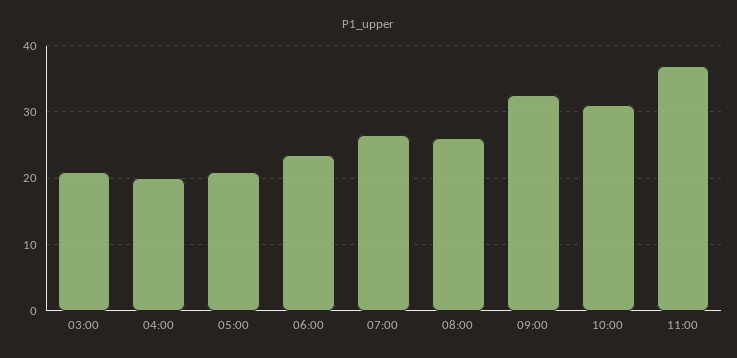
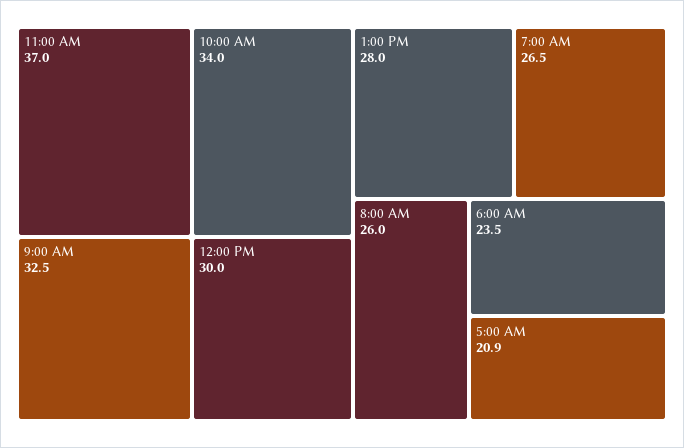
03:00: 21 -> none
04:00: 20 -> none
10:00: 31 -> 34
12:00 PM: none -> 30
1:00 PM: none -> 28

